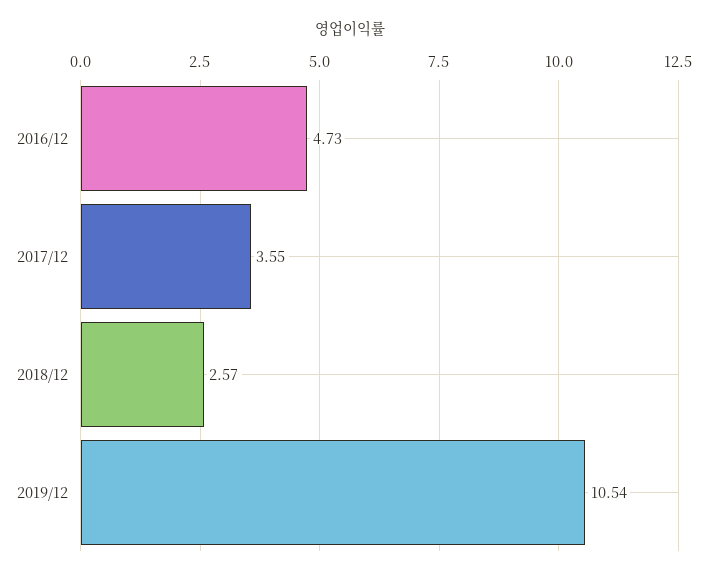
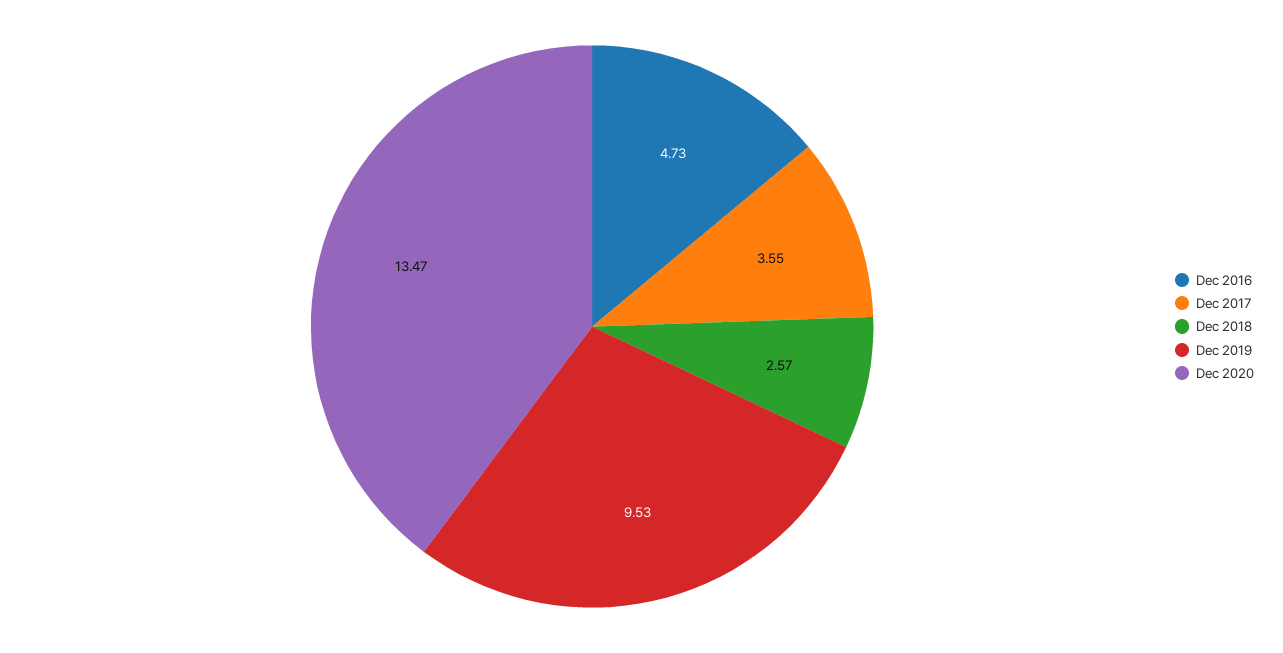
2019/12: 10.54 -> 9.53
Dec 2020: none -> 13.47

